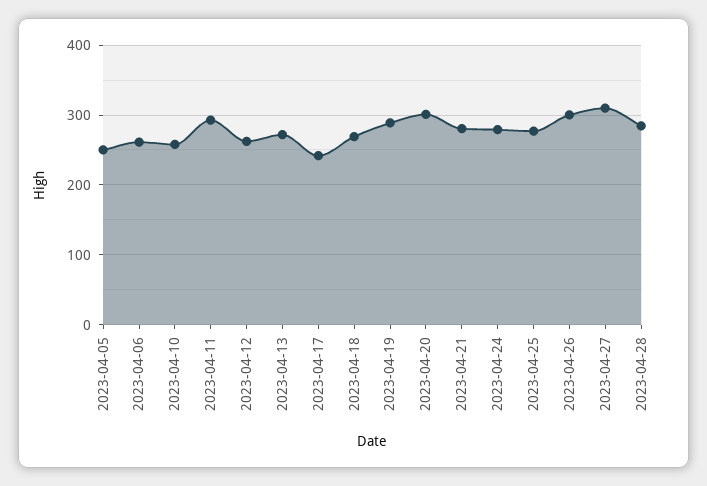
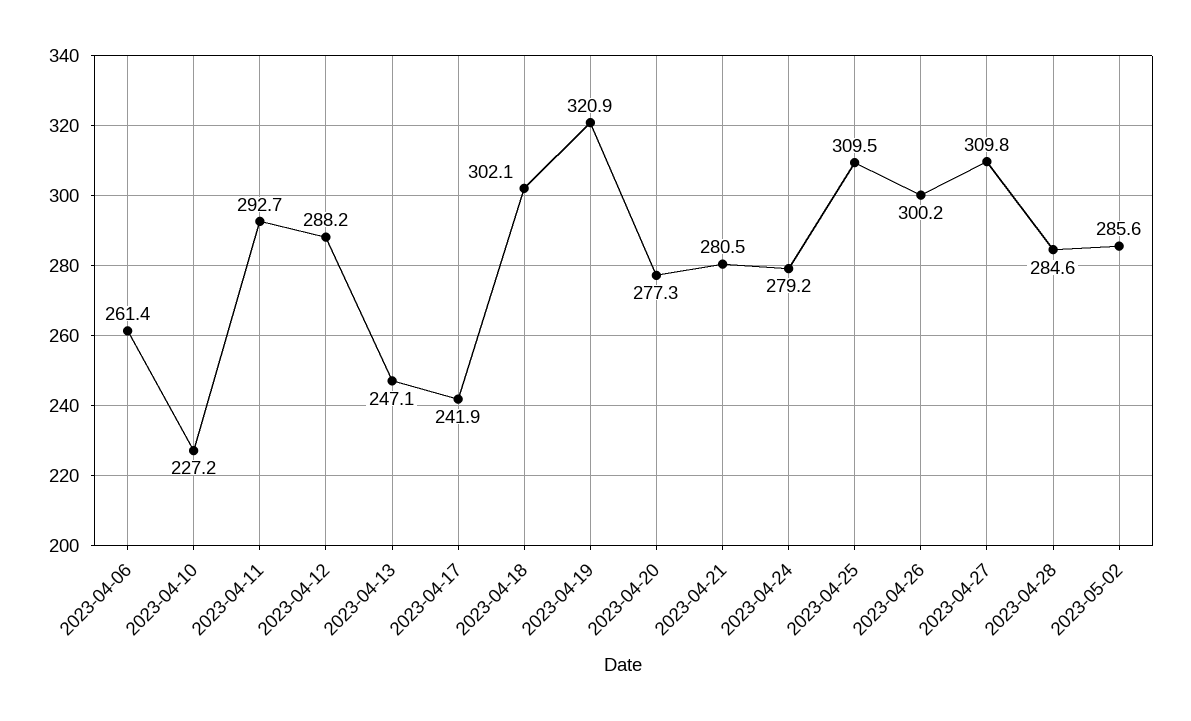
2023-04-05: 250 -> none
2023-04-10: 260 -> 227.2
2023-04-12: 260 -> 288.2
2023-04-13: 270 -> 247.1
2023-04-18: 270 -> 302.1
2023-04-19: 290 -> 320.9
2023-04-20: 300 -> 277.3
2023-04-25: 280 -> 309.5
2023-05-02: none -> 285.6

